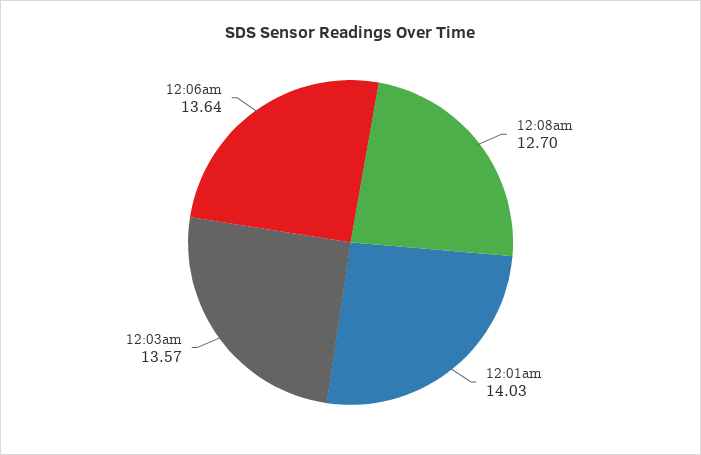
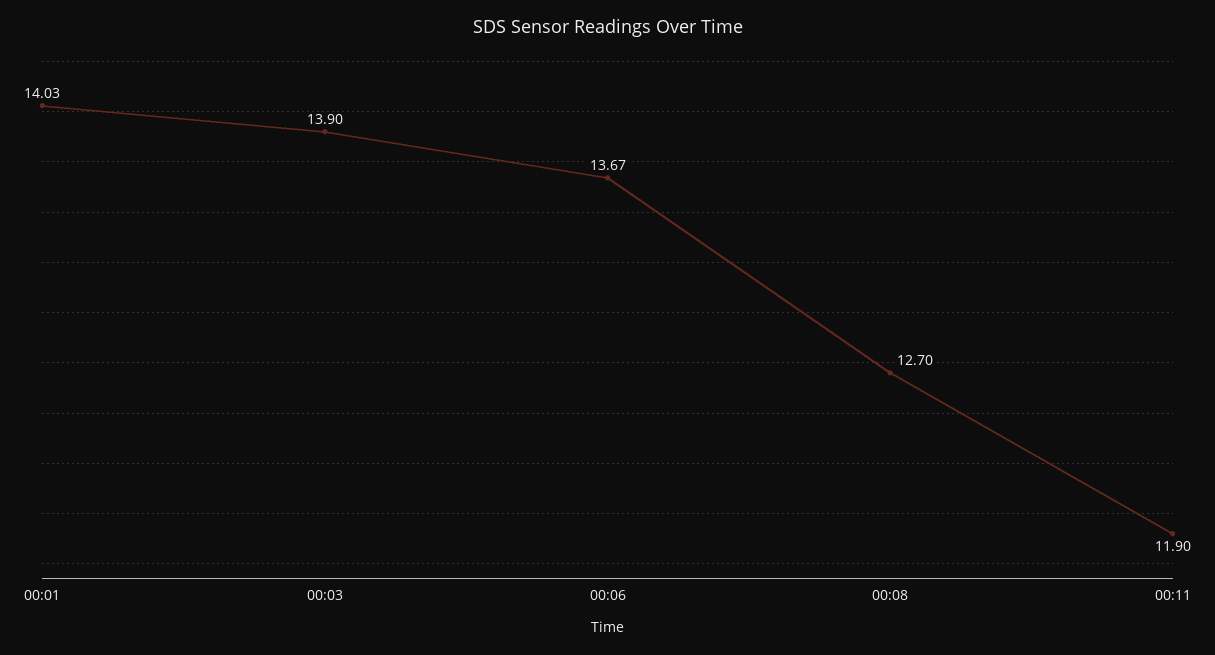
12:03am: 13.57 -> 13.9
12:06am: 13.64 -> 13.67
00:11: none -> 11.9

